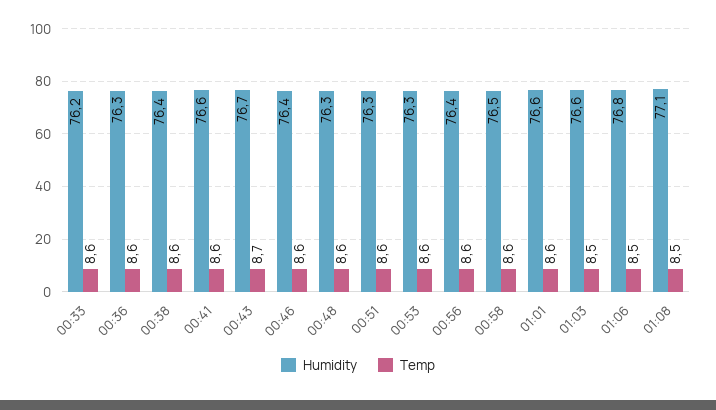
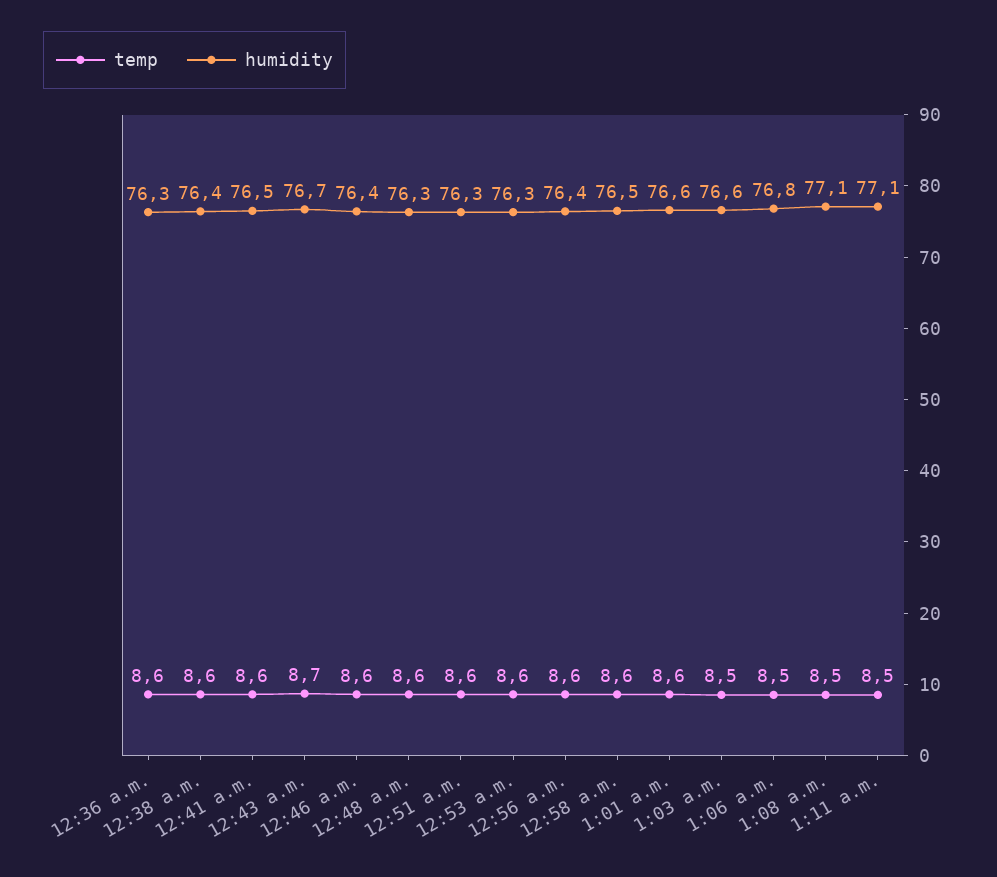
Humidity, 00:33: 76.2 -> none
Temp, 00:33: 8.6 -> none
Humidity, 00:41: 76.6 -> 76.5
Temp, 1:11 a.m.: none -> 8.5
Humidity, 1:11 a.m.: none -> 77.1

